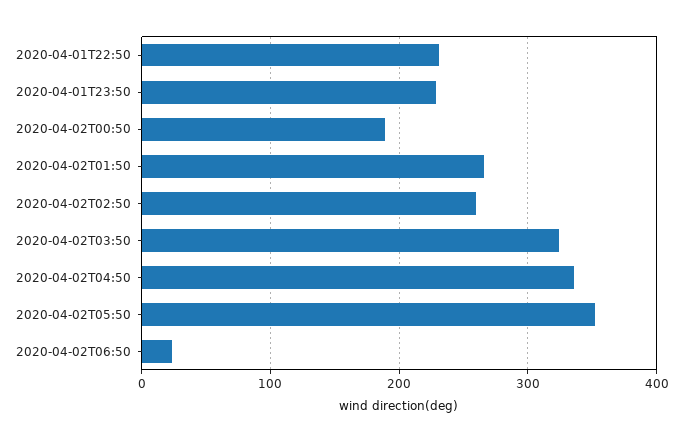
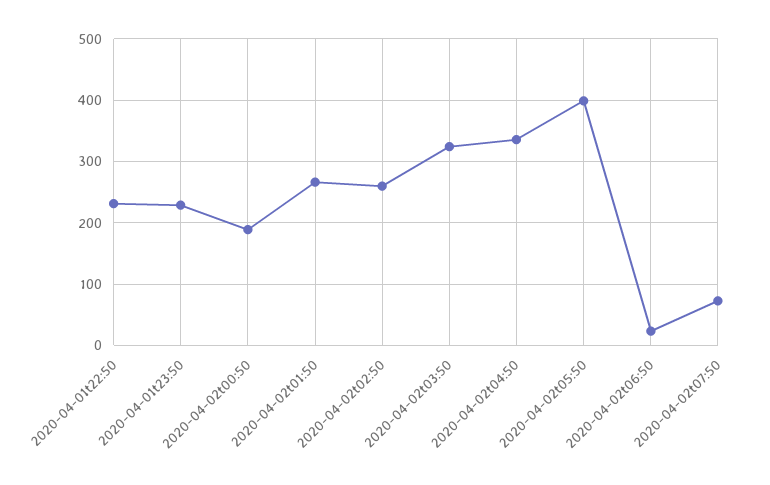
2020-04-02T05:50: 350 -> 400
2020-04-02t07:50: none -> 70

